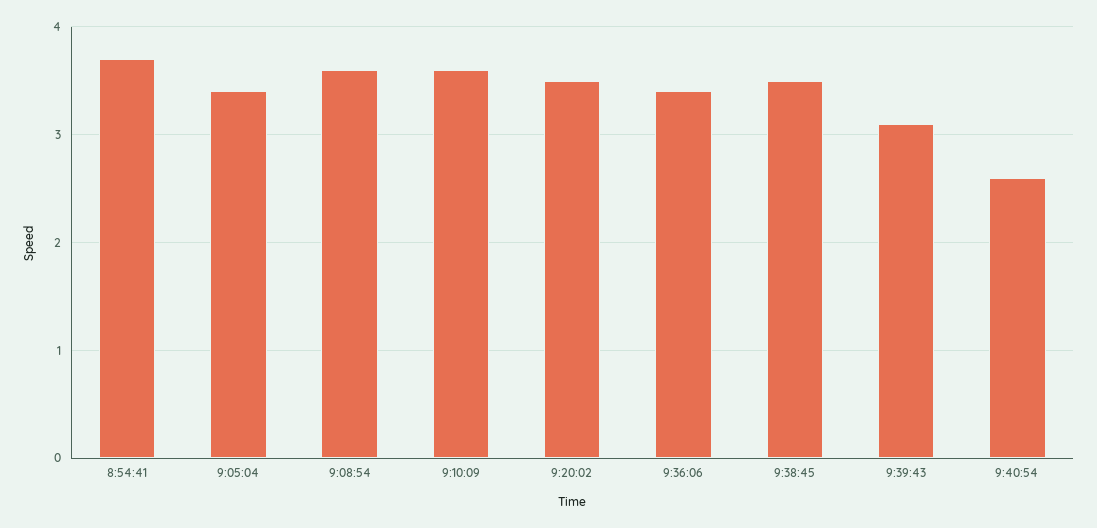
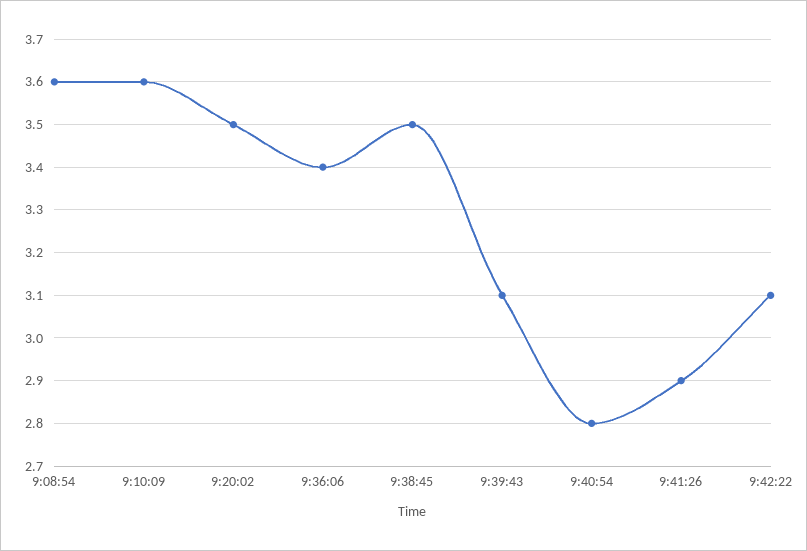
8:54:41: 3.7 -> none
9:05:04: 3.4 -> none
9:40:54: 2.6 -> 2.8
9:41:26: none -> 2.9
9:42:22: none -> 3.1

